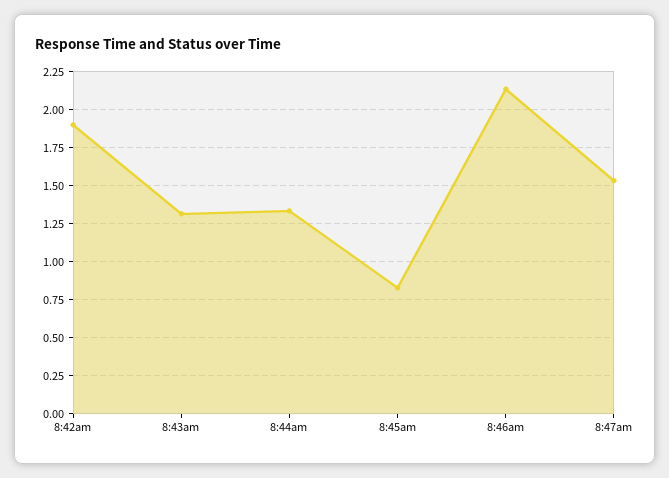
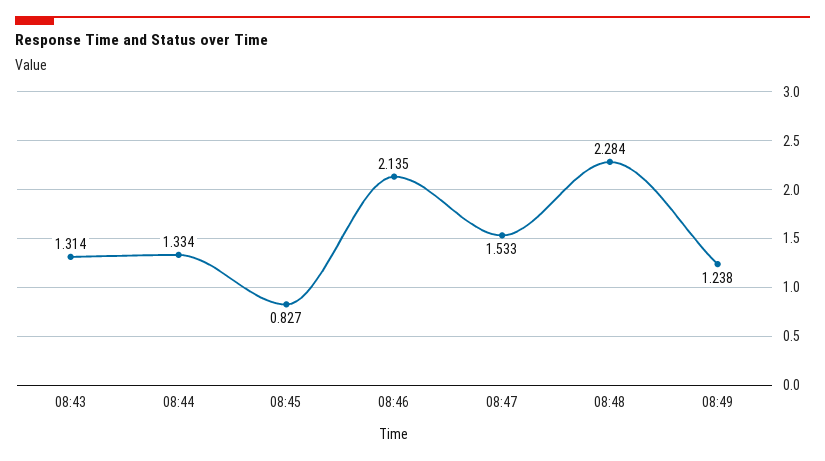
8:42am: 1.9 -> none
08:48: none -> 2.284
08:49: none -> 1.238

